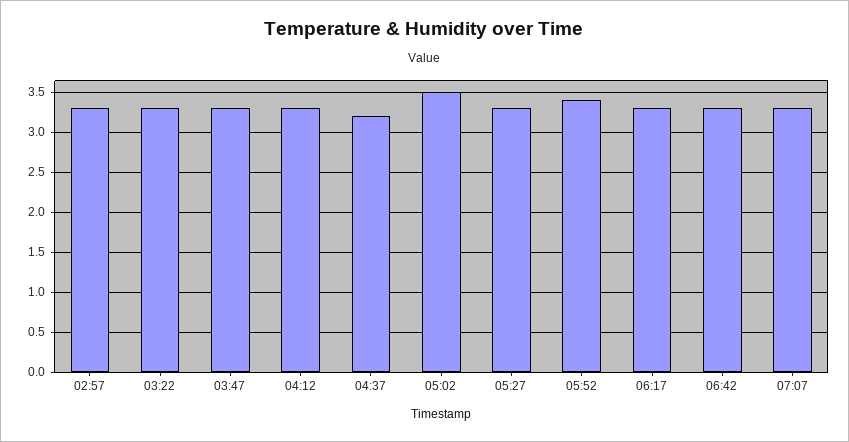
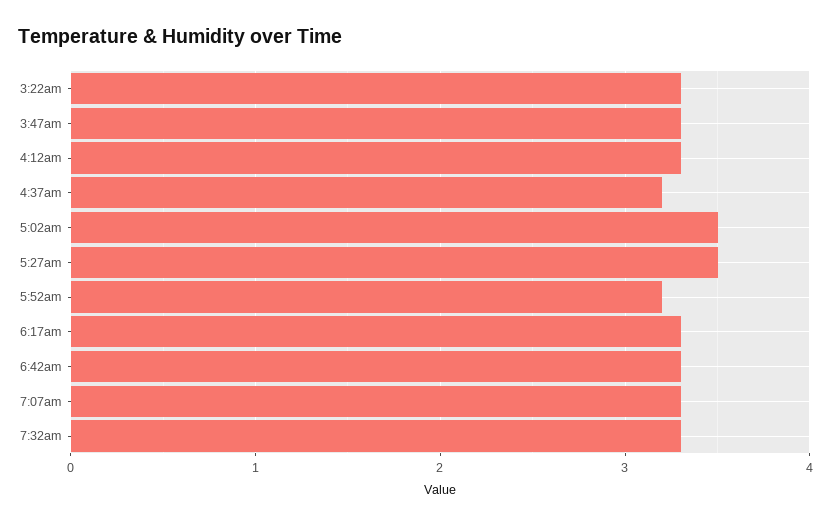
02:57: 3.3 -> none
05:27: 3.3 -> 3.5
05:52: 3.4 -> 3.2
7:32am: none -> 3.3

